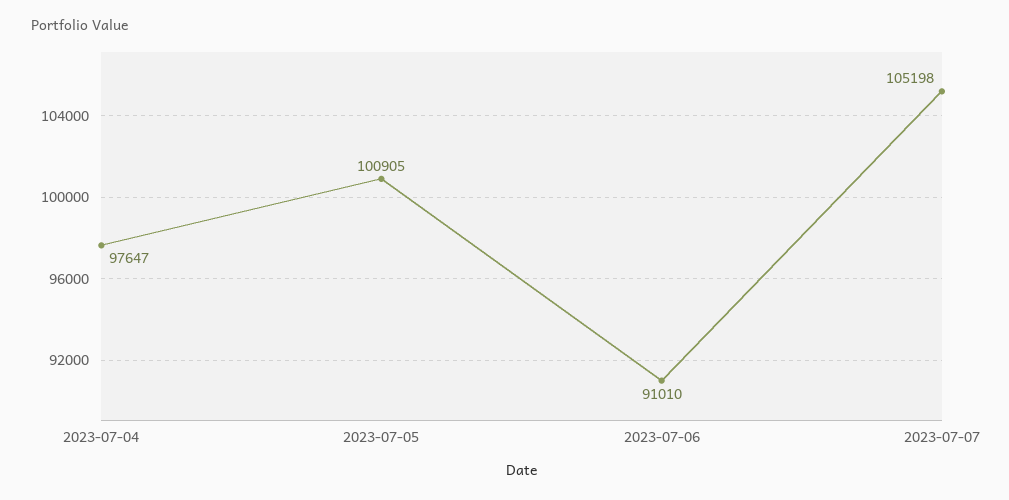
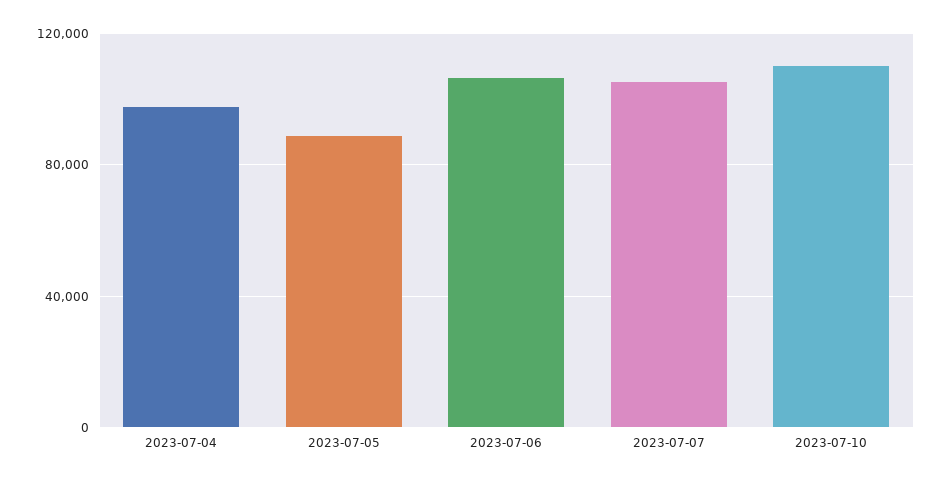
2023-07-05: 100905 -> 90000
2023-07-06: 91010 -> 105000
2023-07-10: none -> 110000

